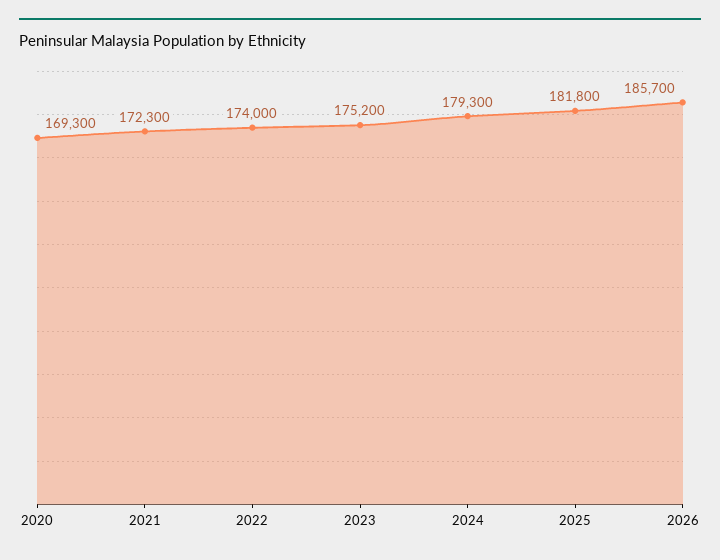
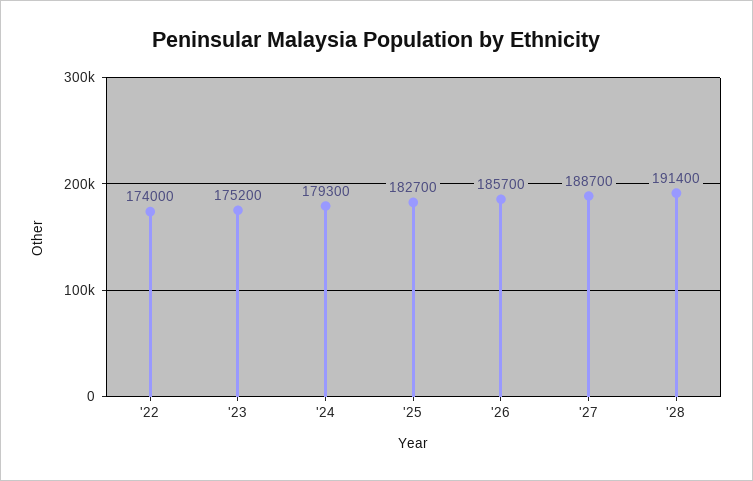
2020: 169300 -> none
2021: 172300 -> none
2025: 181800 -> 182700
'27: none -> 188700
'28: none -> 191400

